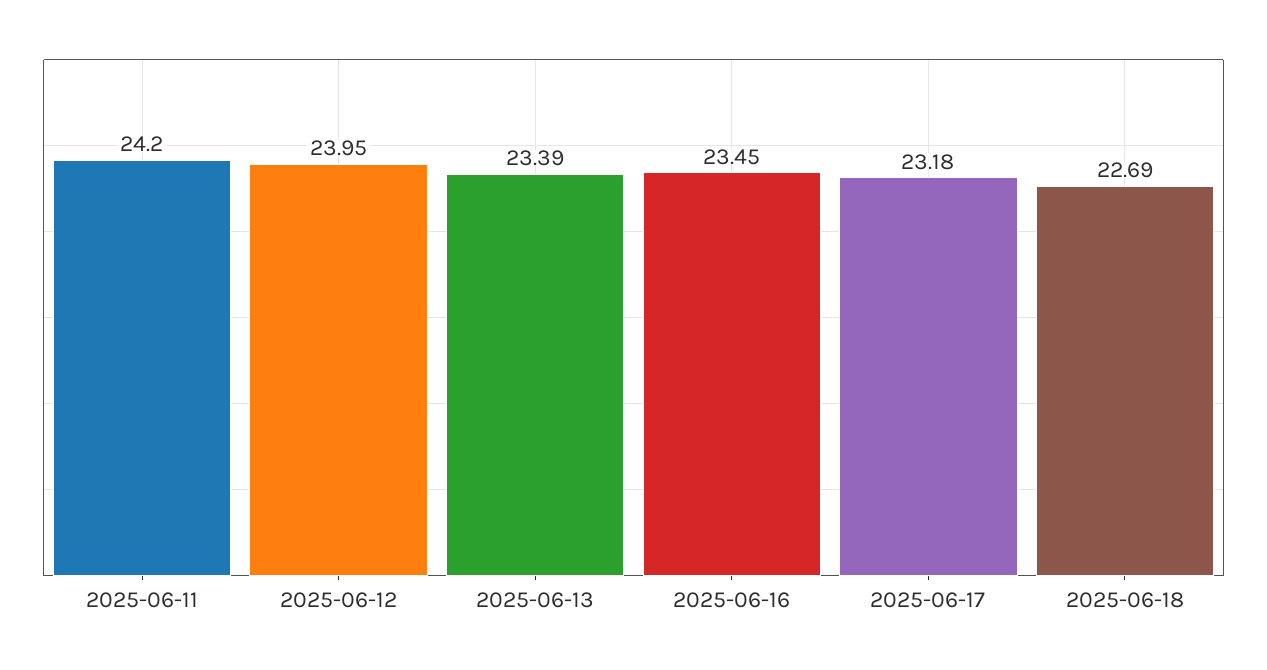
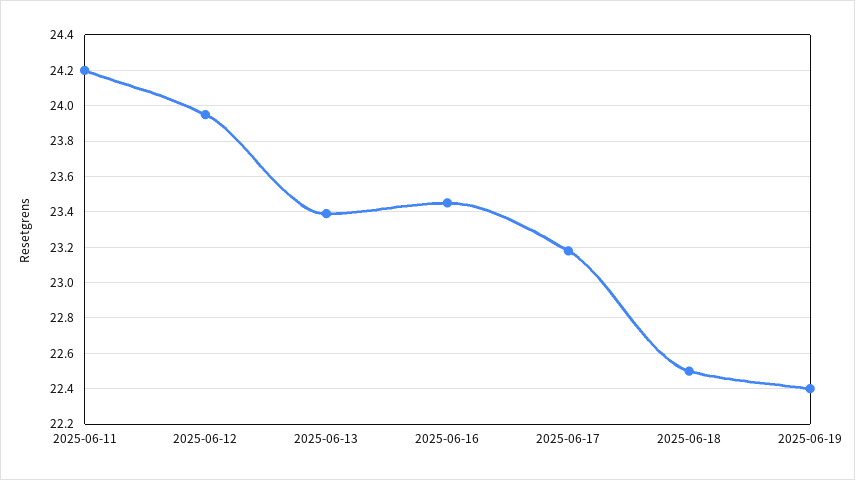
2025-06-18: 22.69 -> 22.5
2025-06-19: none -> 22.4

